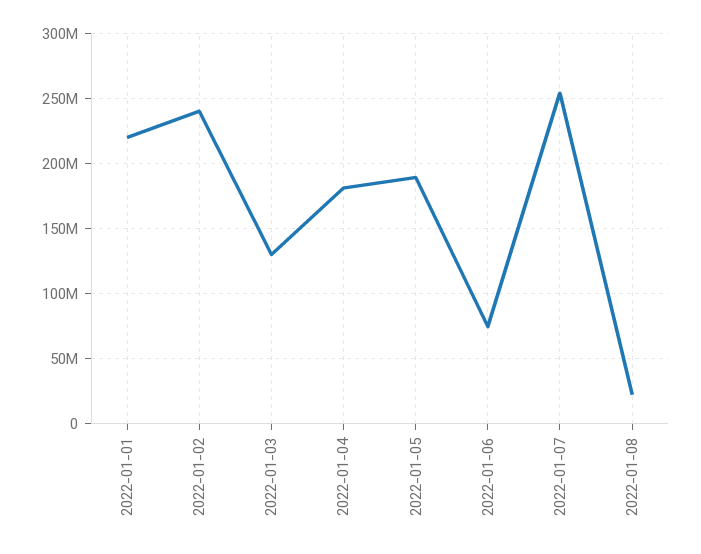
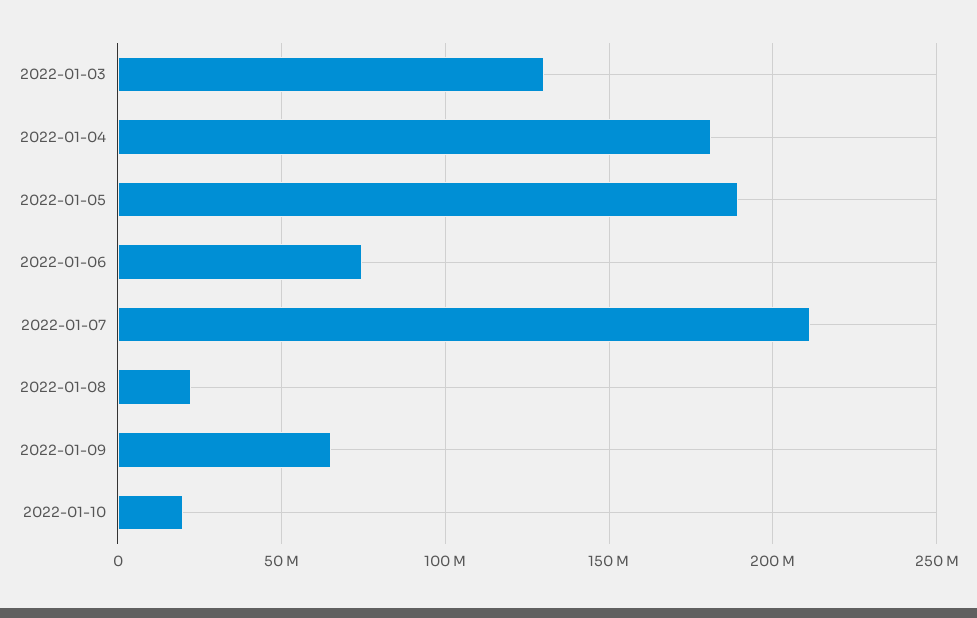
2022-01-01: 220000000 -> none
2022-01-02: 240000000 -> none
2022-01-07: 255000000 -> 210000000
2022-01-09: none -> 65000000
2022-01-10: none -> 20000000

